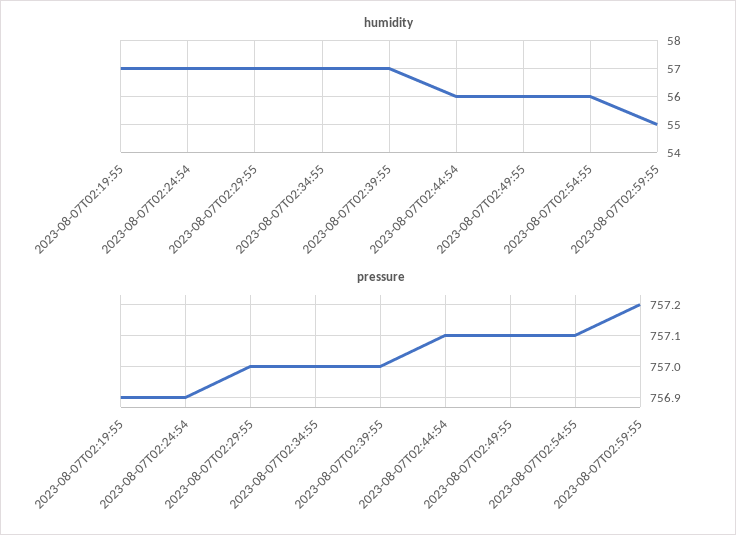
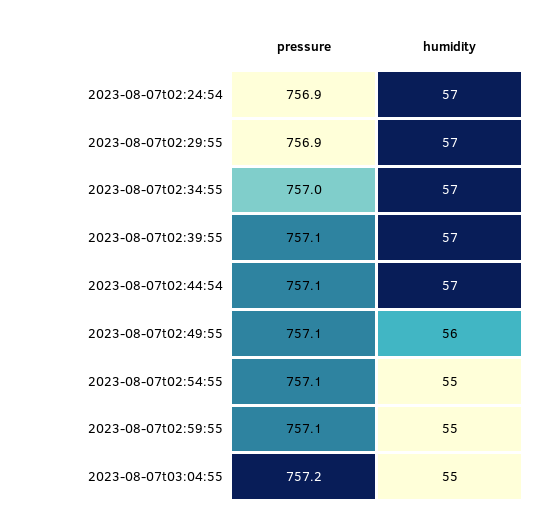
humidity, 2023-08-07T02:19:55: 57 -> none
humidity, 2023-08-07T02:44:54: 56 -> 57
humidity, 2023-08-07T02:54:55: 56 -> 55
pressure, 2023-08-07T02:19:55: 756.9 -> none
pressure, 2023-08-07T02:29:55: 757 -> 756.9
pressure, 2023-08-07T02:39:55: 757 -> 757.1
pressure, 2023-08-07T02:59:55: 757.2 -> 757.1
pressure, 2023-08-07t03:04:55: none -> 757.2
humidity, 2023-08-07t03:04:55: none -> 55

